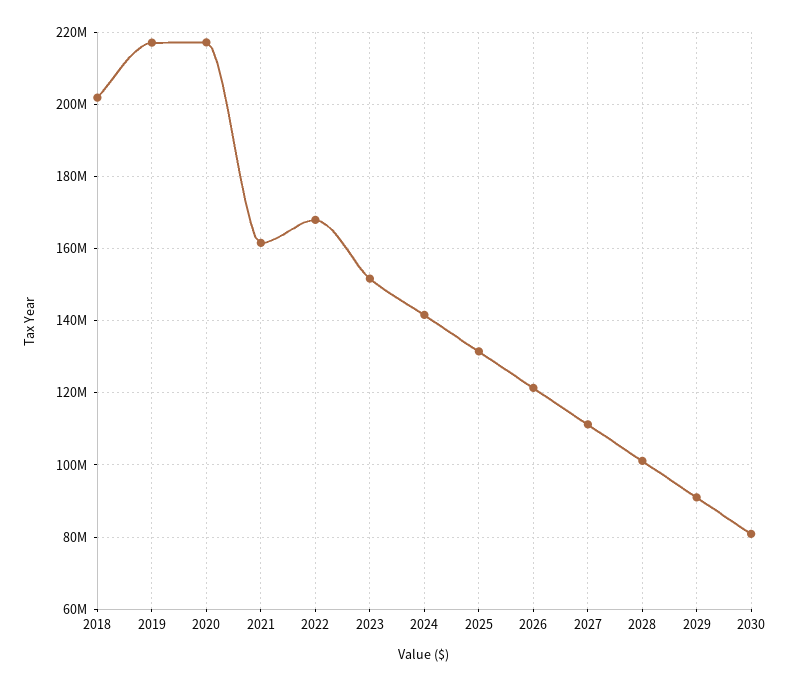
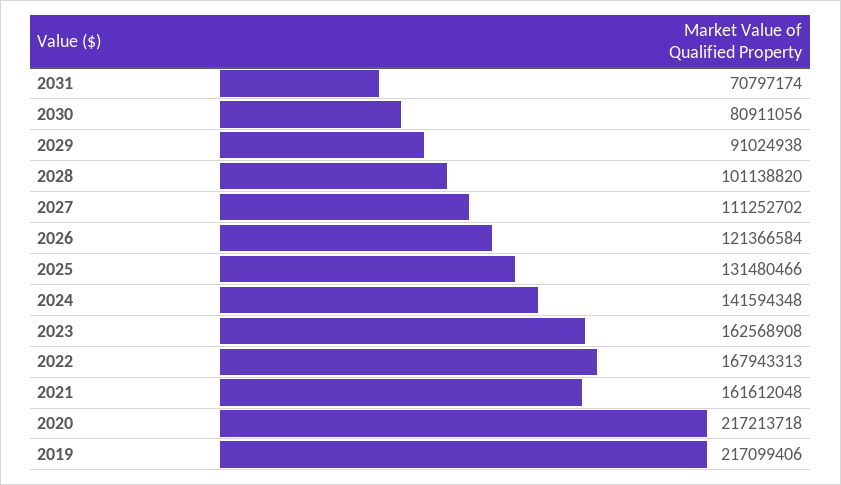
2018: 202000000 -> none
2023: 152000000 -> 162568908
2031: none -> 70797174

